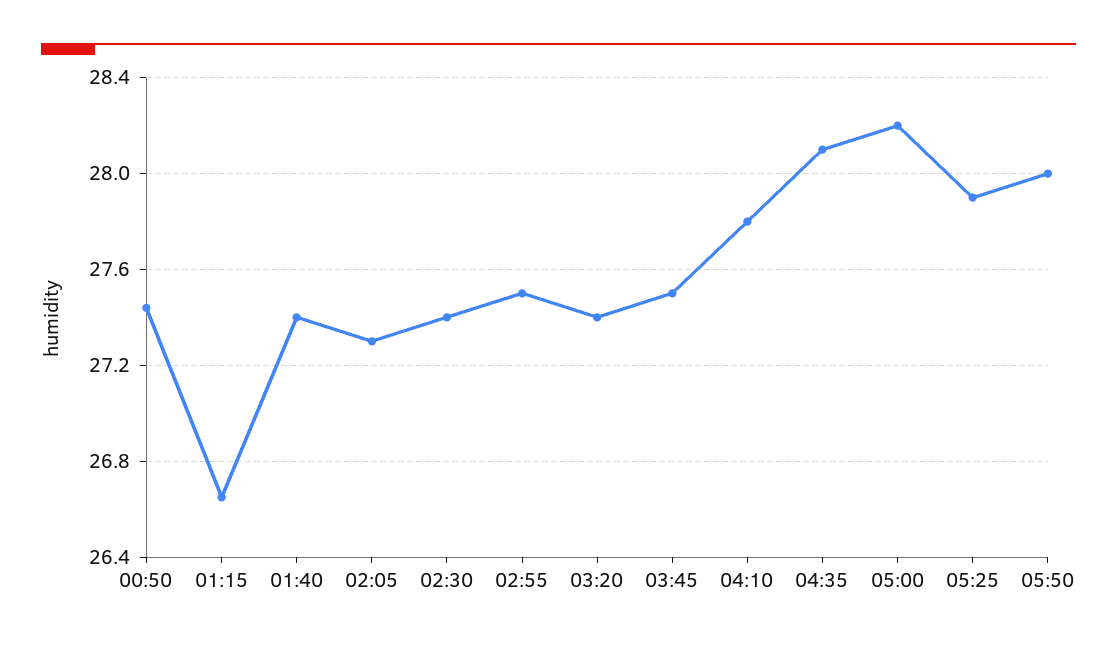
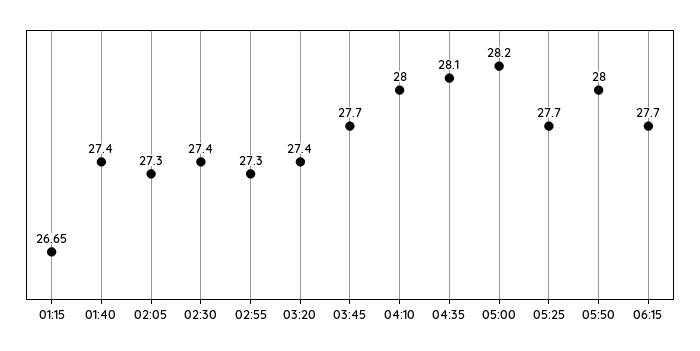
00:50: 27.45 -> none
02:55: 27.5 -> 27.3
03:45: 27.5 -> 27.7
04:10: 27.8 -> 28
05:25: 27.9 -> 27.7
06:15: none -> 27.7

